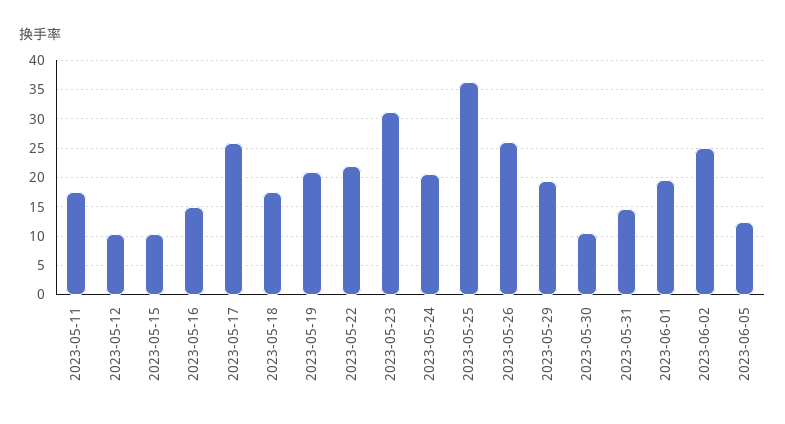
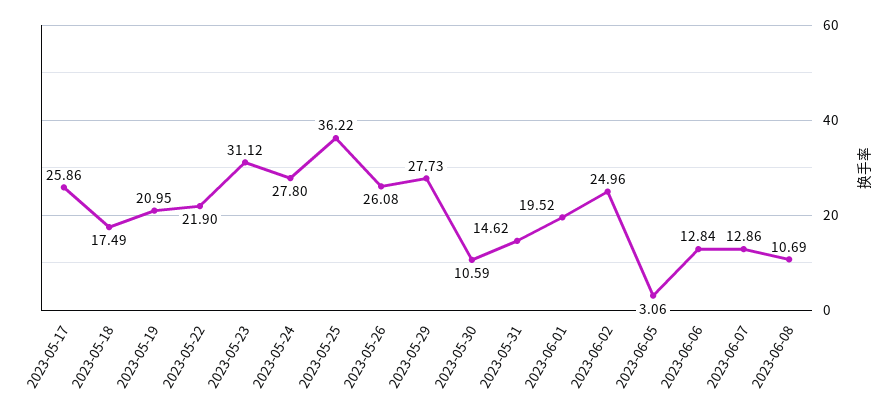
2023-05-11: 17.5 -> none
2023-05-12: 10 -> none
2023-05-15: 10 -> none
2023-05-16: 15 -> none
2023-05-24: 20 -> 27.8
2023-05-29: 20 -> 27.73
2023-06-05: 12.5 -> 3.06
2023-06-06: none -> 12.84
2023-06-07: none -> 12.86
2023-06-08: none -> 10.69

